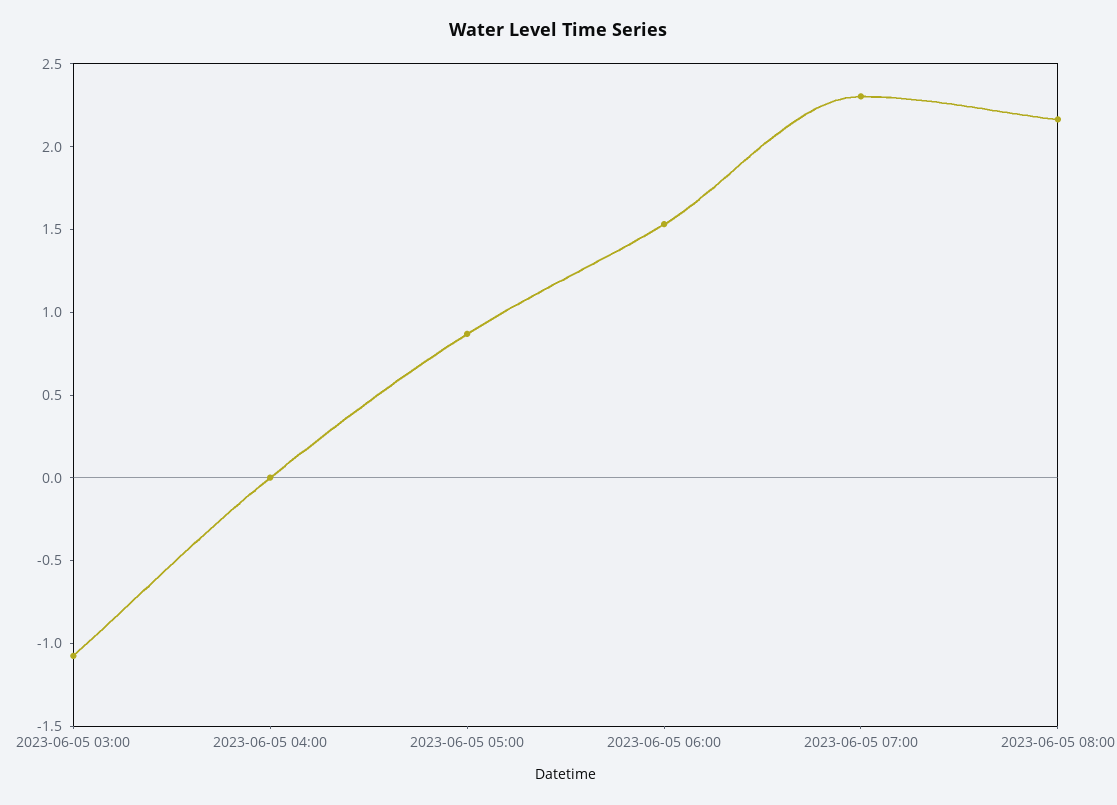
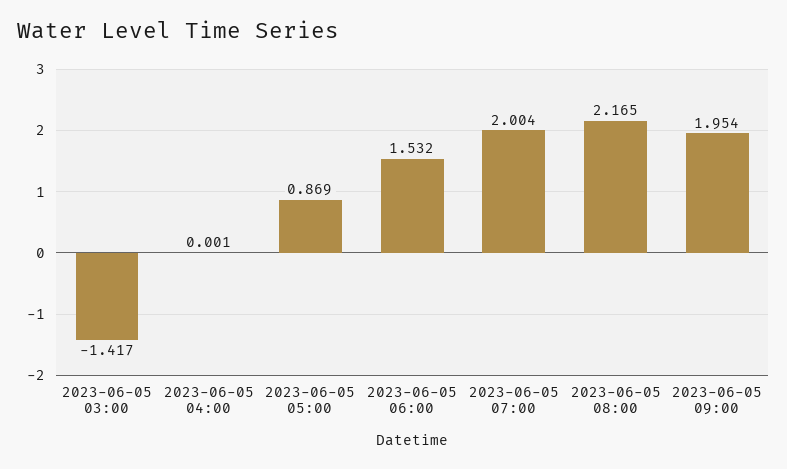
2023-06-05 03:00: -1.1 -> -1.417
2023-06-05 07:00: 2.3 -> 2.004
2023-06-05 09:00: none -> 1.954

